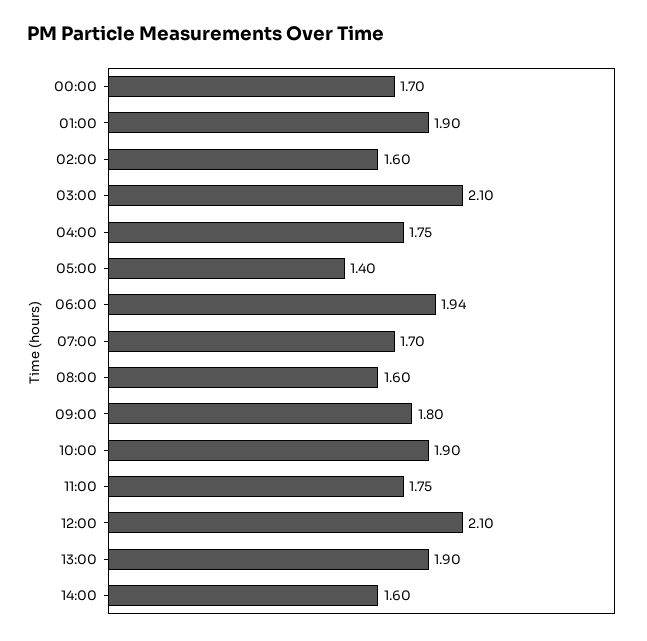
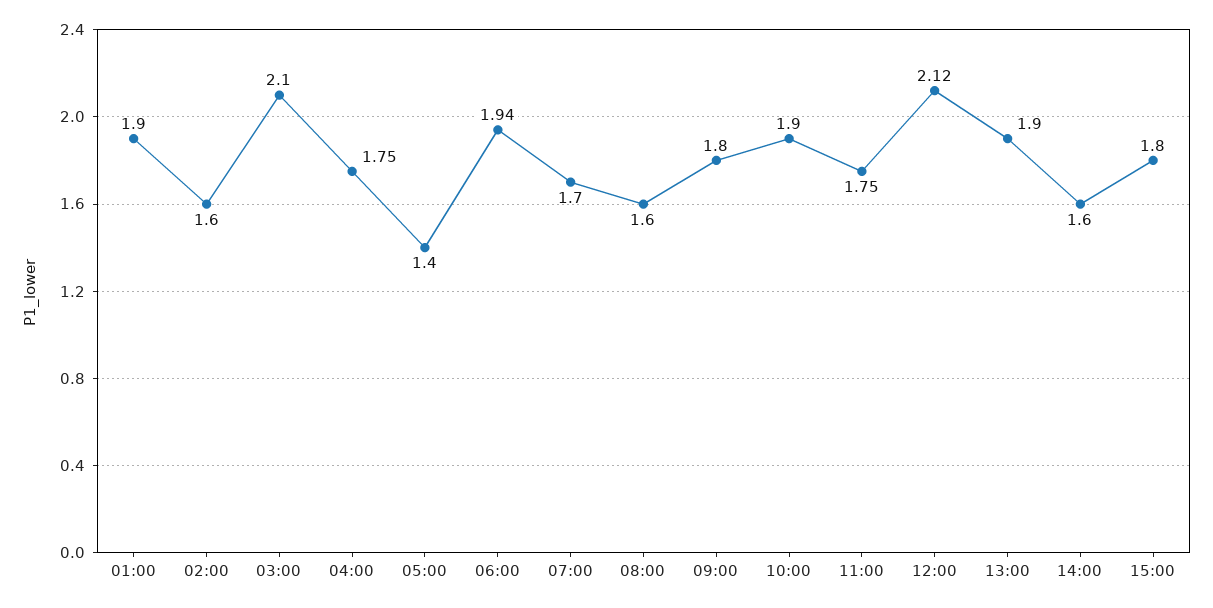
00:00: 1.7 -> none
12:00: 2.1 -> 2.12
15:00: none -> 1.8

